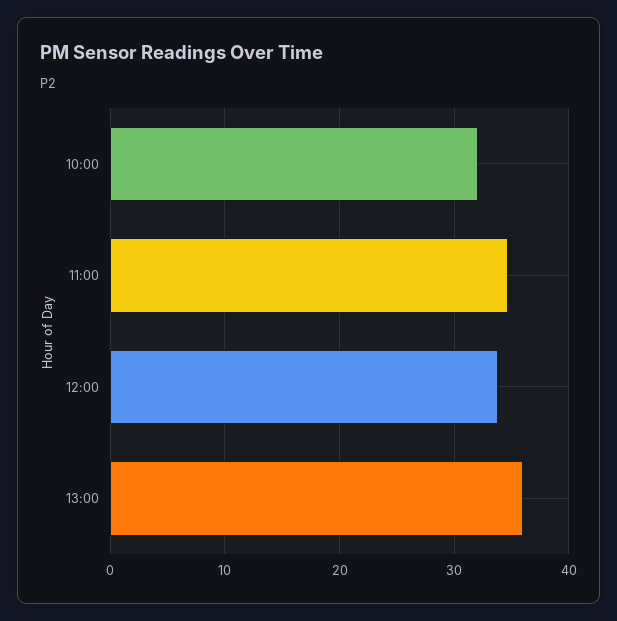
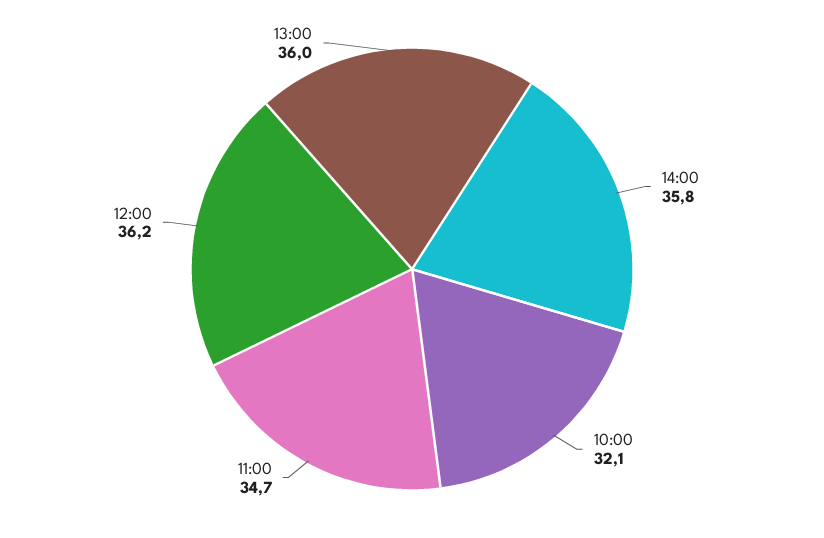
12:00: 34 -> 36.2
14:00: none -> 35.8

